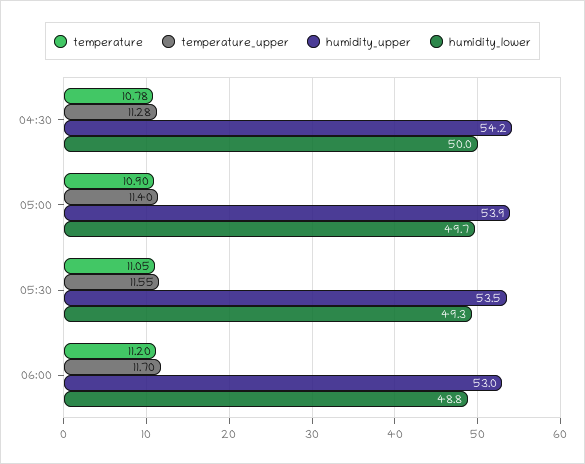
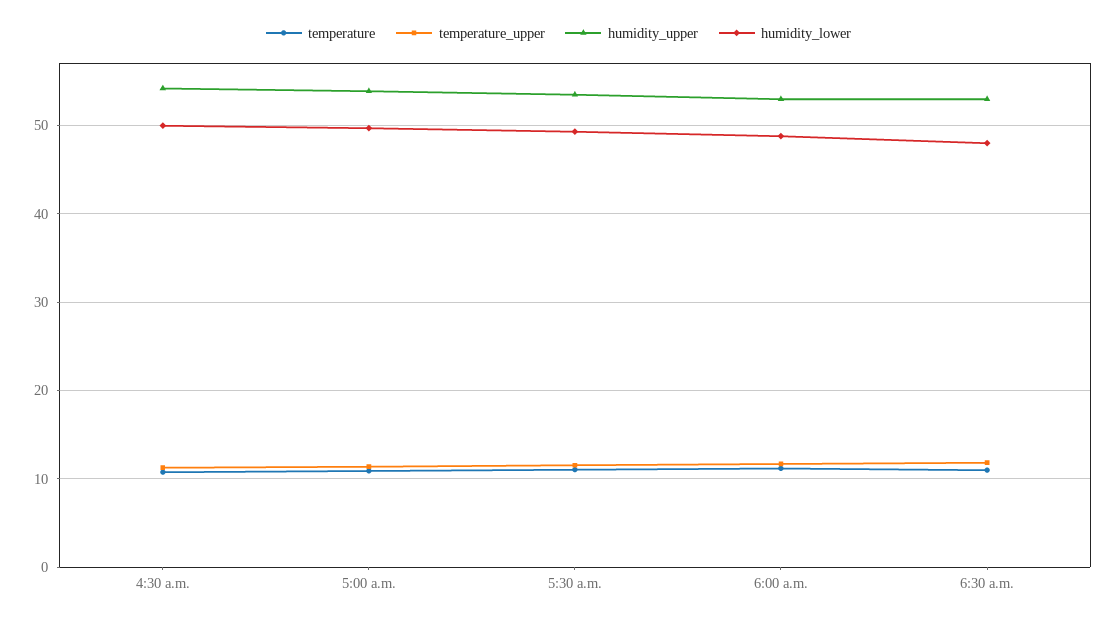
temperature, 6:30 a.m.: none -> 11
temperature_upper, 6:30 a.m.: none -> 12
humidity_upper, 6:30 a.m.: none -> 53
humidity_lower, 6:30 a.m.: none -> 48

